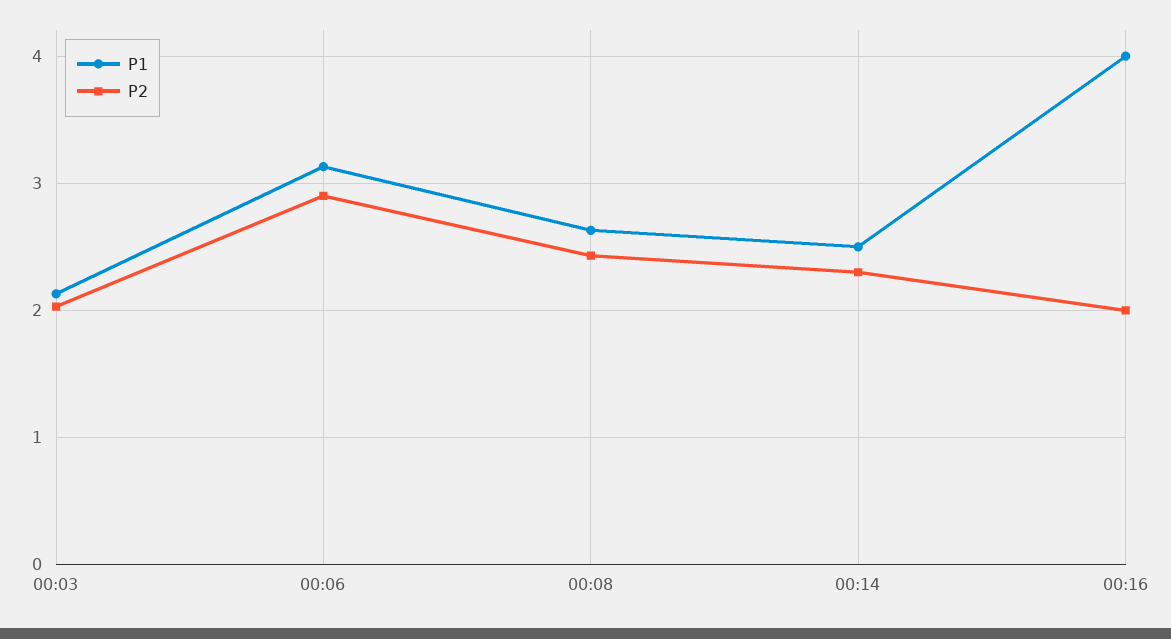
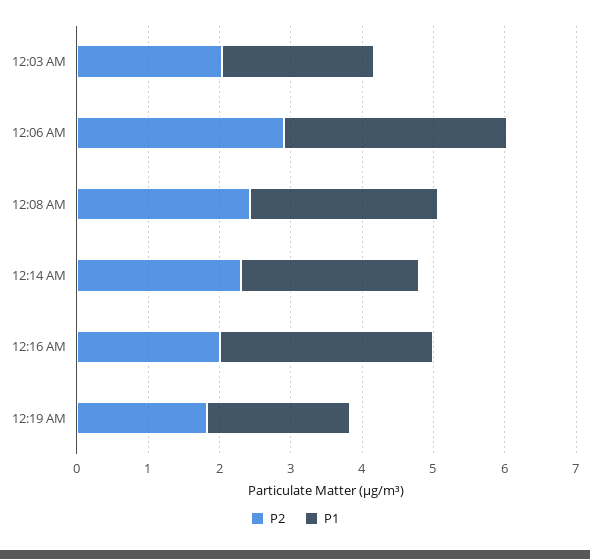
P1, 00:16: 4 -> 3
P2, 12:19 AM: none -> 1.8
P1, 12:19 AM: none -> 2

